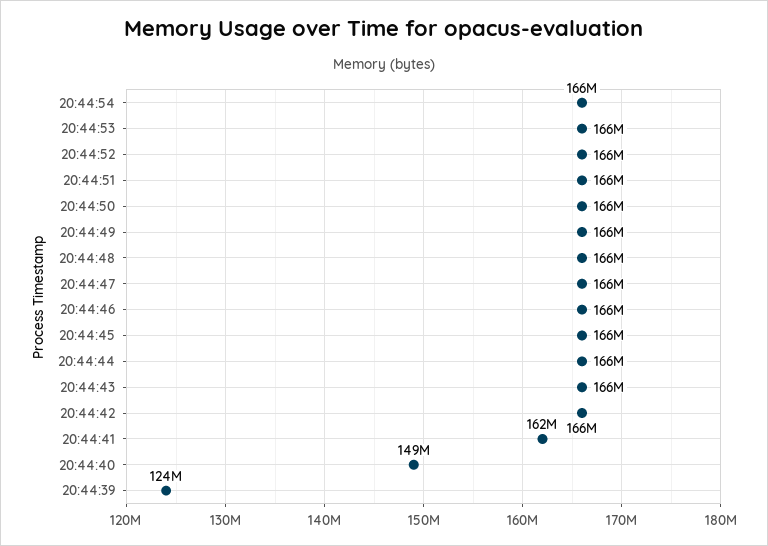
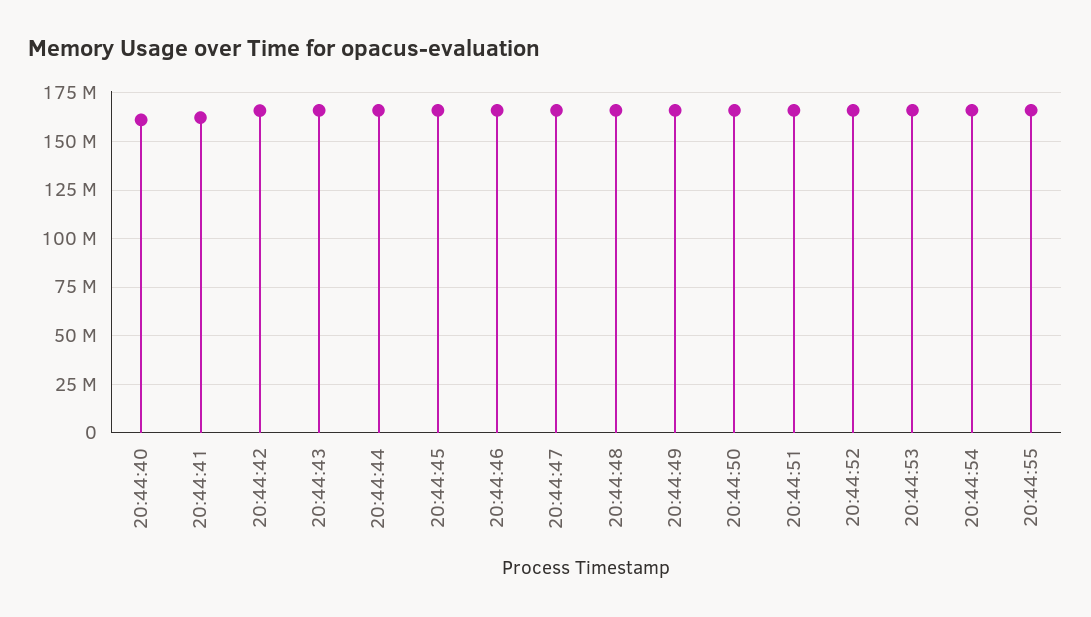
20:44:40: 149000000 -> 160000000
20:44:39: 124000000 -> none
20:44:55: none -> 165000000

